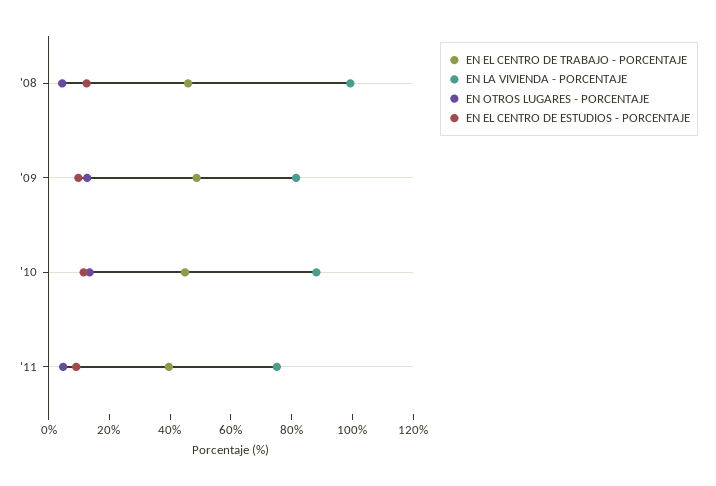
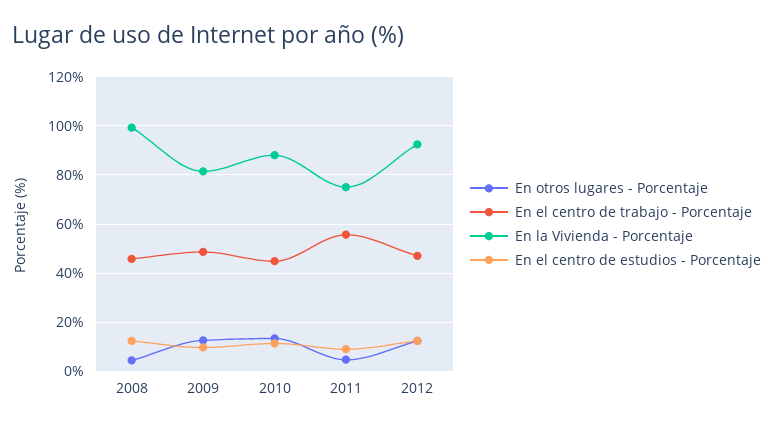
EN EL CENTRO DE TRABAJO - PORCENTAJE, '11: 40 -> 55
EN OTROS LUGARES - PORCENTAJE, 2012: none -> 12.5
EN EL CENTRO DE TRABAJO - PORCENTAJE, 2012: none -> 47.5
EN LA VIVIENDA - PORCENTAJE, 2012: none -> 92.5
EN EL CENTRO DE ESTUDIOS - PORCENTAJE, 2012: none -> 12.5

